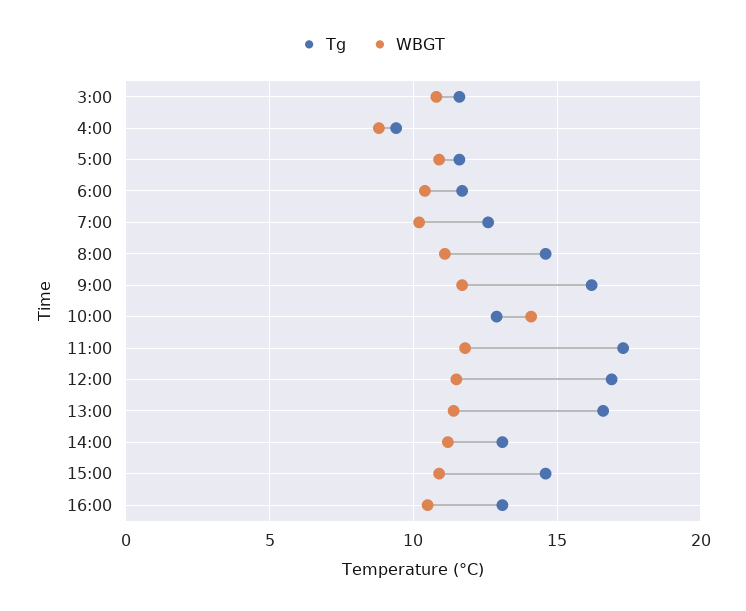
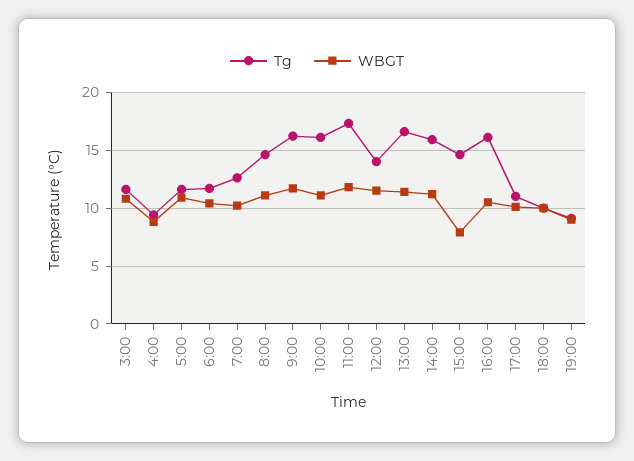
Tg, 10:00: 13 -> 16
WBGT, 10:00: 14 -> 11
Tg, 12:00: 17 -> 14
Tg, 14:00: 13 -> 16
WBGT, 15:00: 11 -> 8
Tg, 16:00: 13 -> 16
Tg, 17:00: none -> 11
WBGT, 17:00: none -> 10
Tg, 18:00: none -> 10
WBGT, 18:00: none -> 10
Tg, 19:00: none -> 9
WBGT, 19:00: none -> 9

